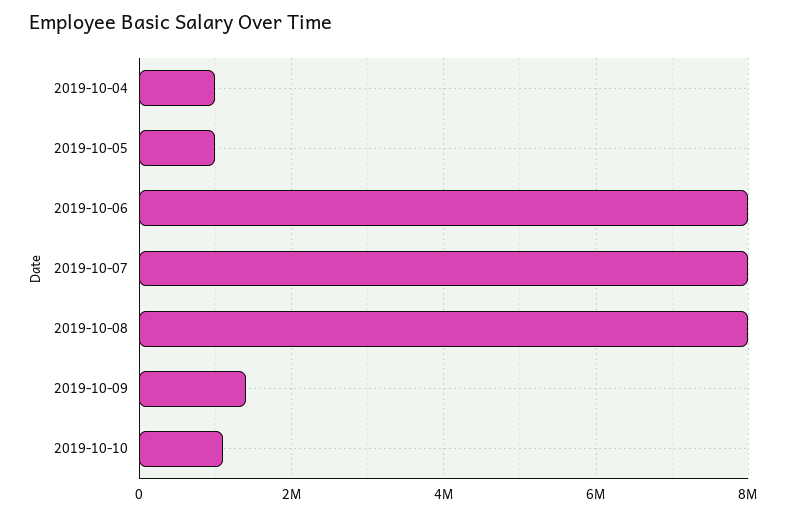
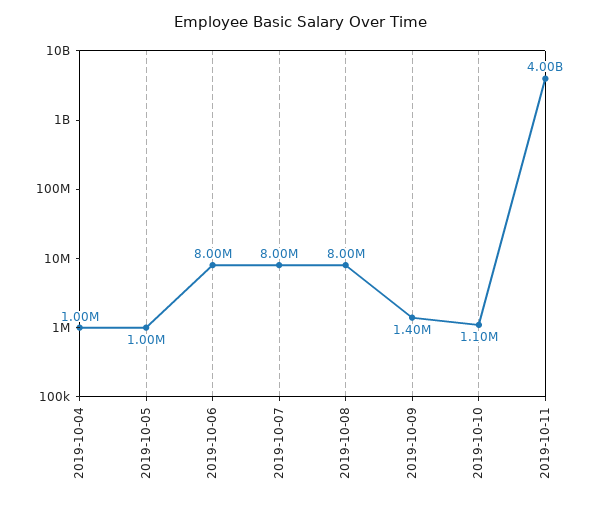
2019-10-11: none -> 4000000000

